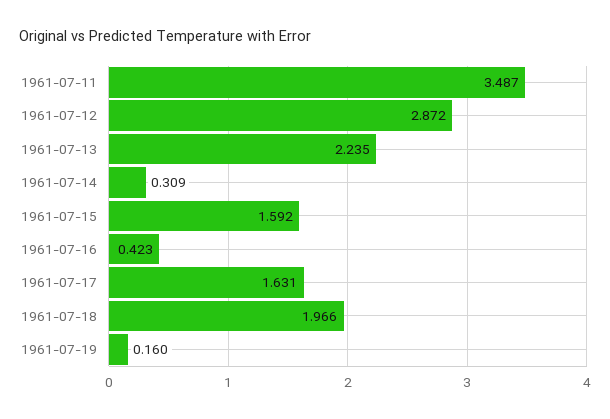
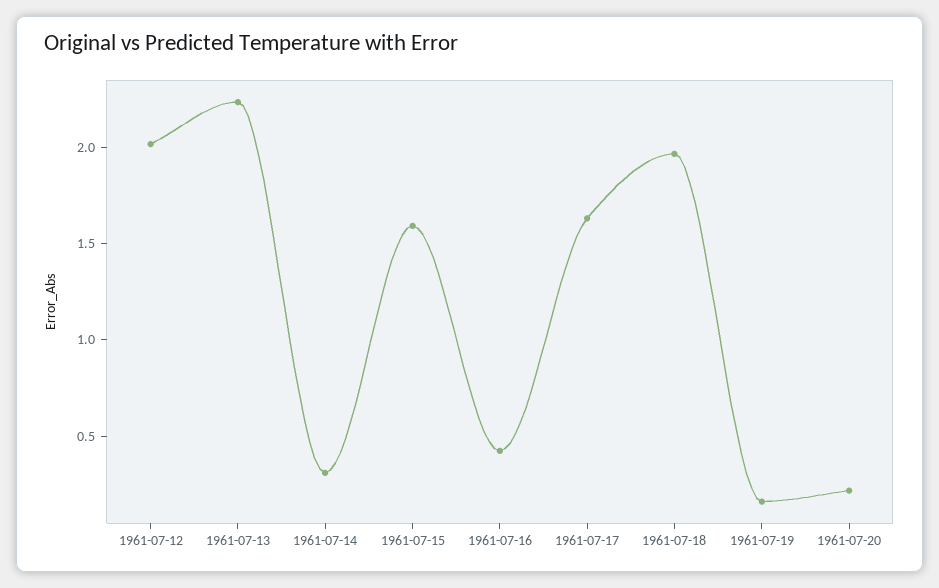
1961-07-11: 3.487 -> none
1961-07-12: 2.872 -> 2
1961-07-20: none -> 0.2

